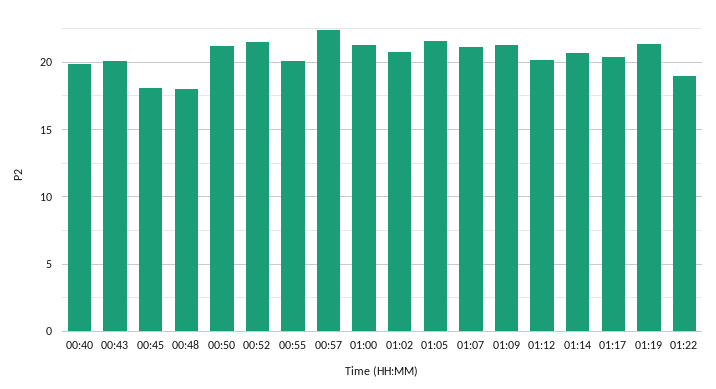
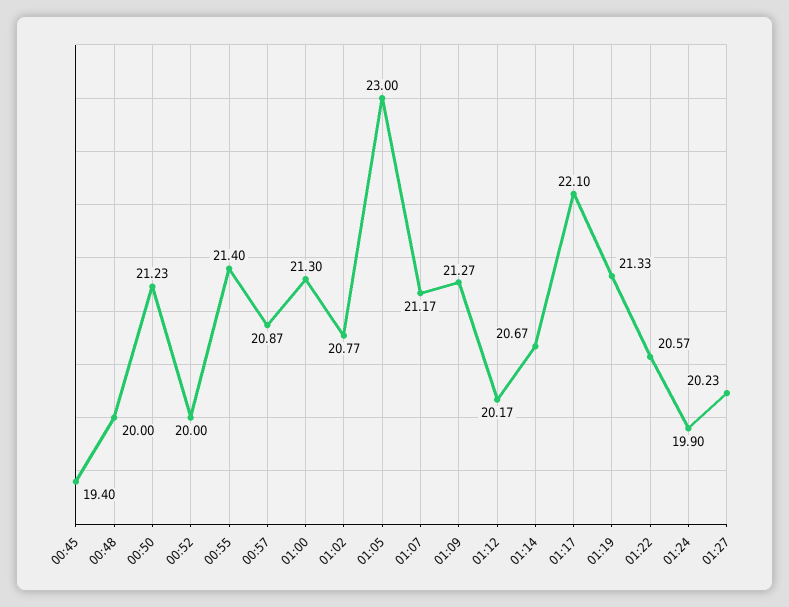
00:40: 20 -> none
00:43: 20 -> none
00:45: 18 -> 19.4
00:48: 18 -> 20
00:52: 21.5 -> 20
00:55: 20 -> 21.4
00:57: 22.5 -> 20.87
01:05: 21.5 -> 23
01:17: 20.5 -> 22.1
01:22: 19 -> 20.57
01:24: none -> 19.9
01:27: none -> 20.23

